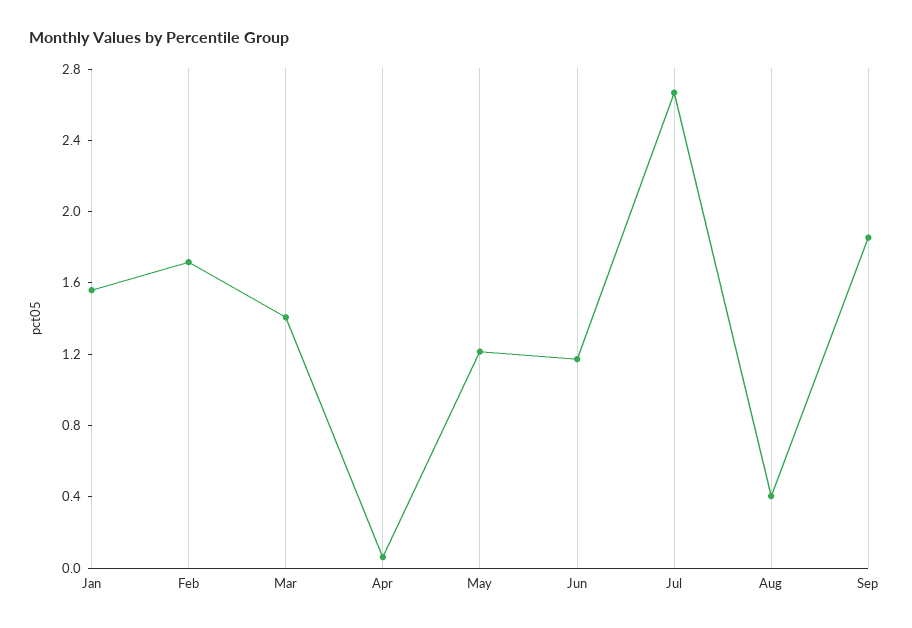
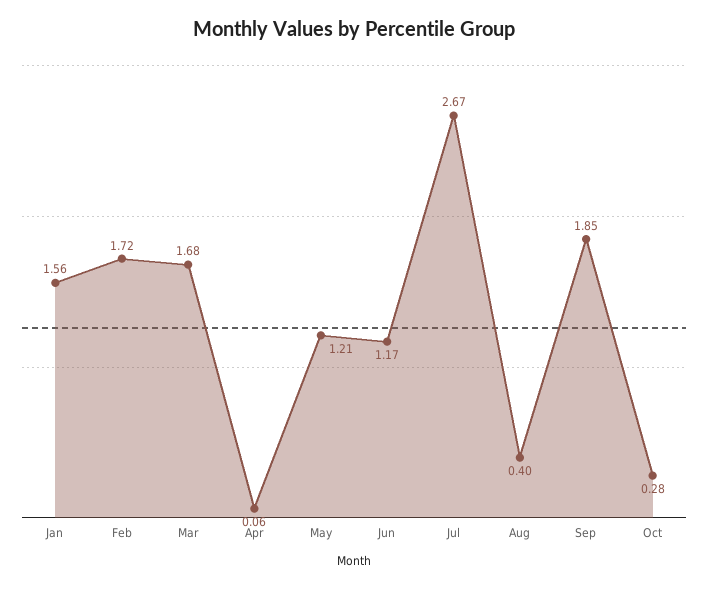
Mar: 1.4 -> 1.68
Oct: none -> 0.28

